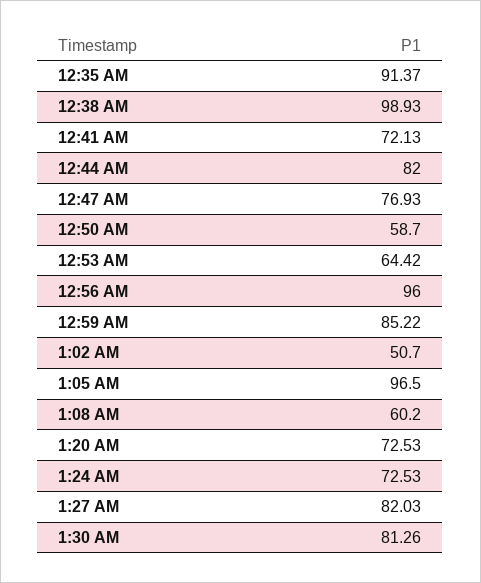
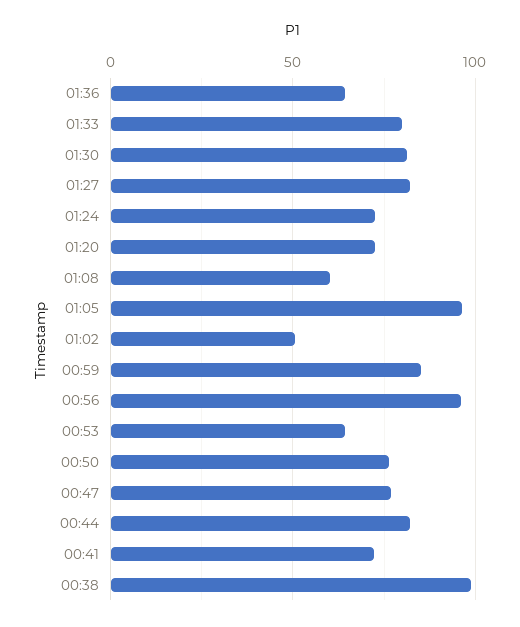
12:35 AM: 91.37 -> none
12:50 AM: 58.7 -> 75
01:36: none -> 65
01:33: none -> 80

